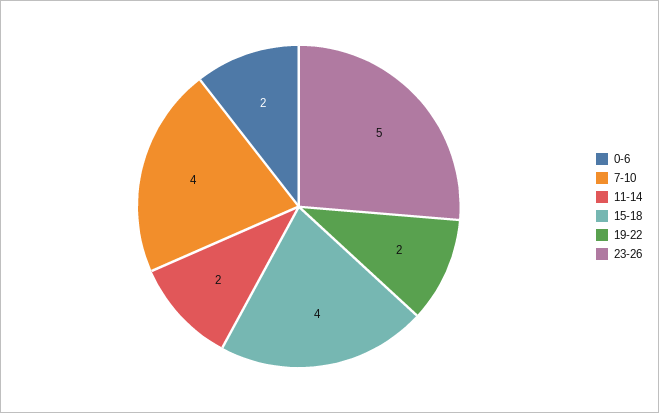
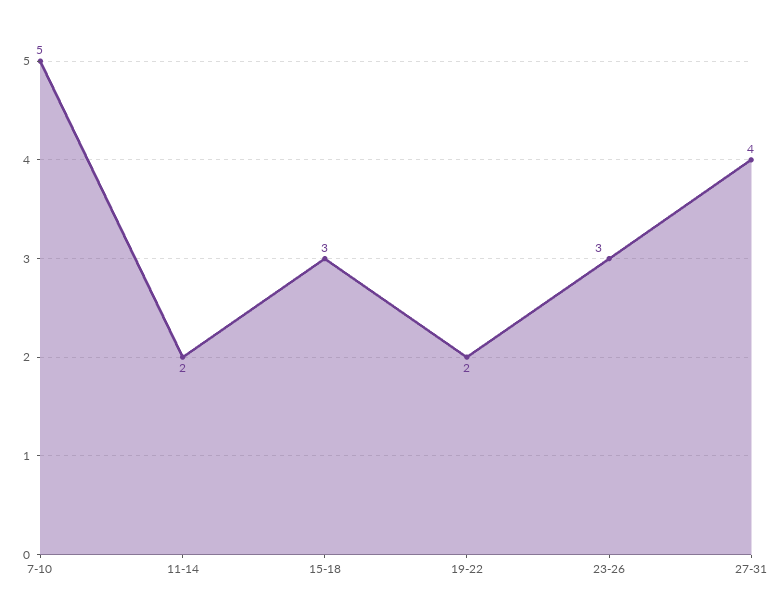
0-6: 2 -> none
7-10: 4 -> 5
15-18: 4 -> 3
23-26: 5 -> 3
27-31: none -> 4

